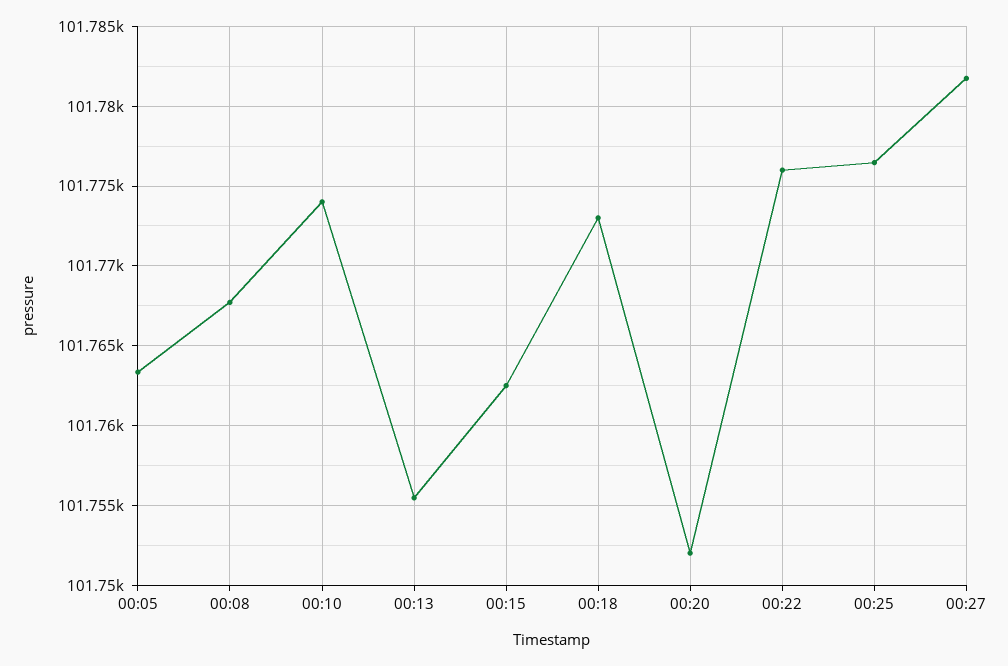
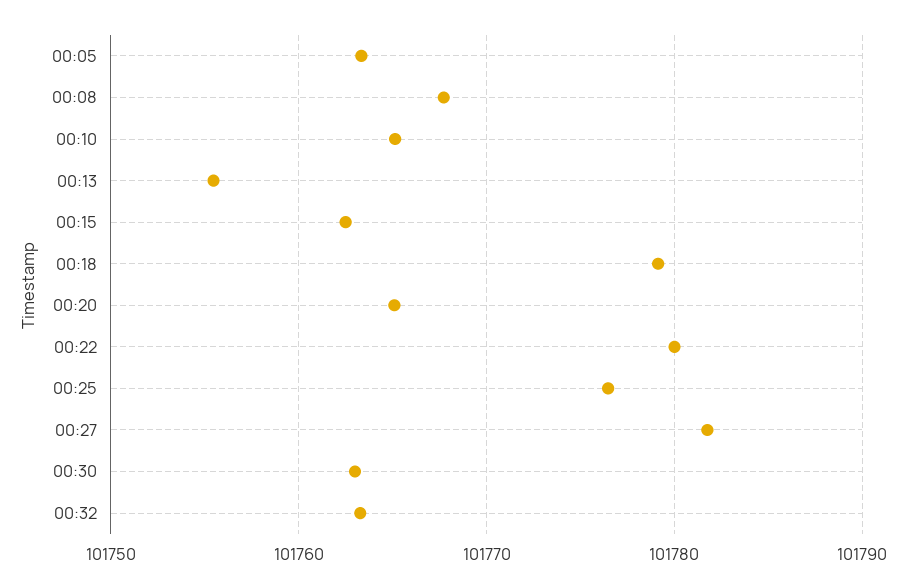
00:10: 101774 -> 101765
00:18: 101773 -> 101779
00:20: 101752 -> 101765
00:22: 101776 -> 101780
00:30: none -> 101763
00:32: none -> 101763

